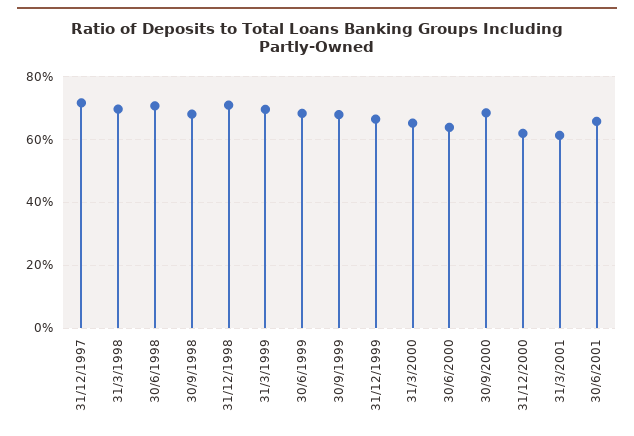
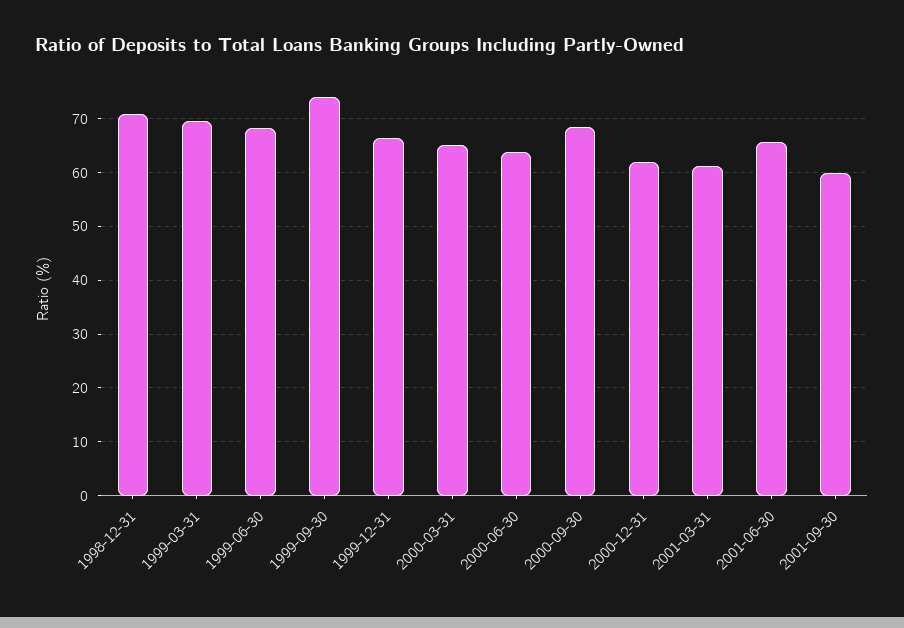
31/12/1997: 72 -> none
31/3/1998: 70 -> none
30/6/1998: 70 -> none
30/9/1998: 68 -> none
30/9/1999: 68 -> 74
2001-09-30: none -> 60

